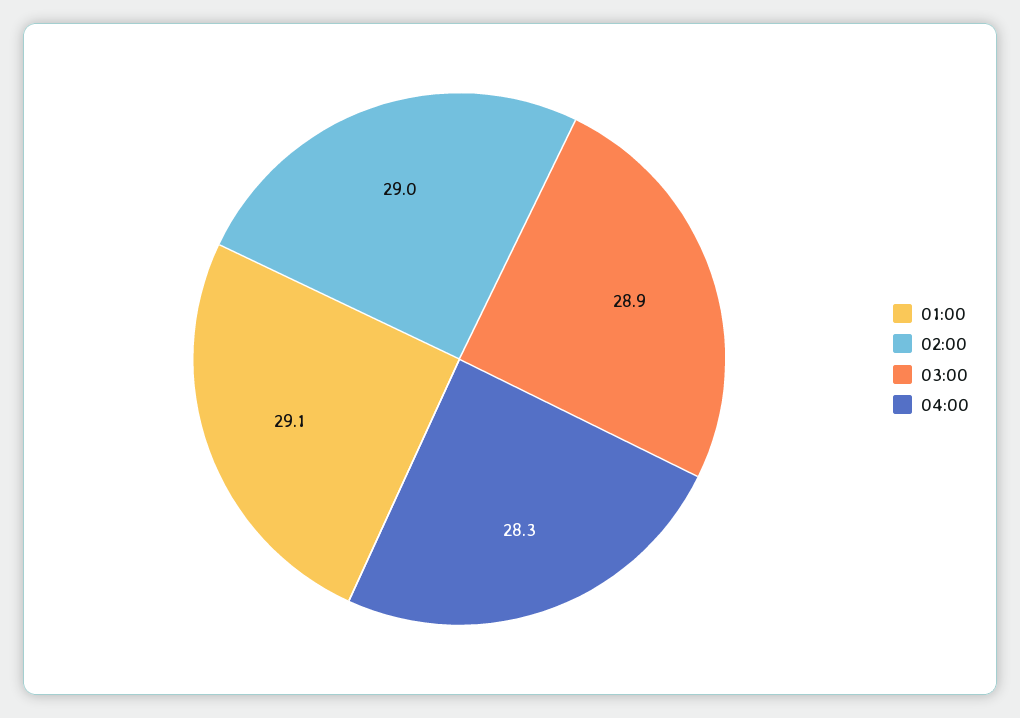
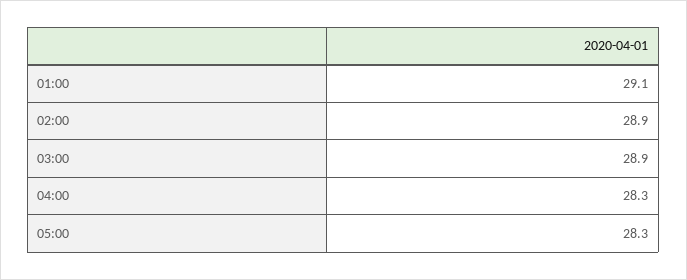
02:00: 29 -> 28.9
05:00: none -> 28.3

